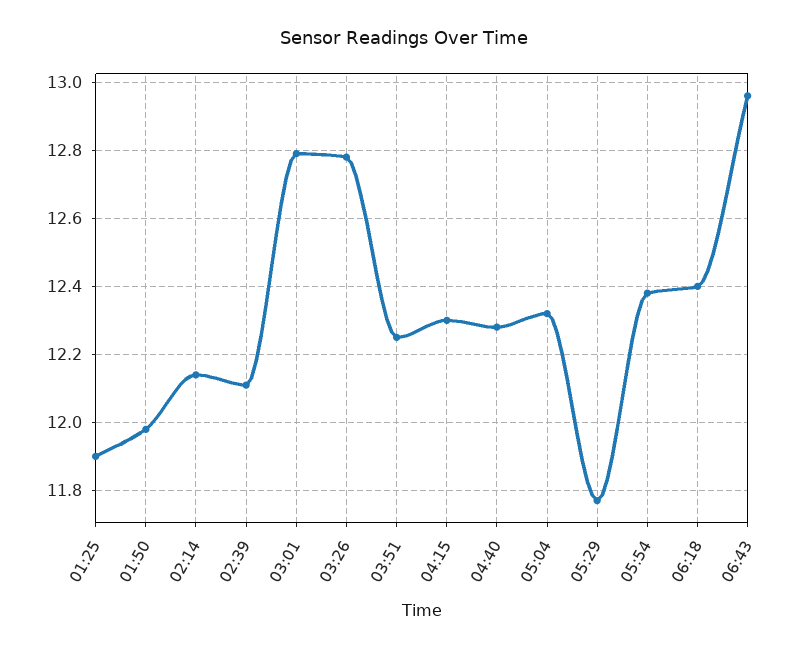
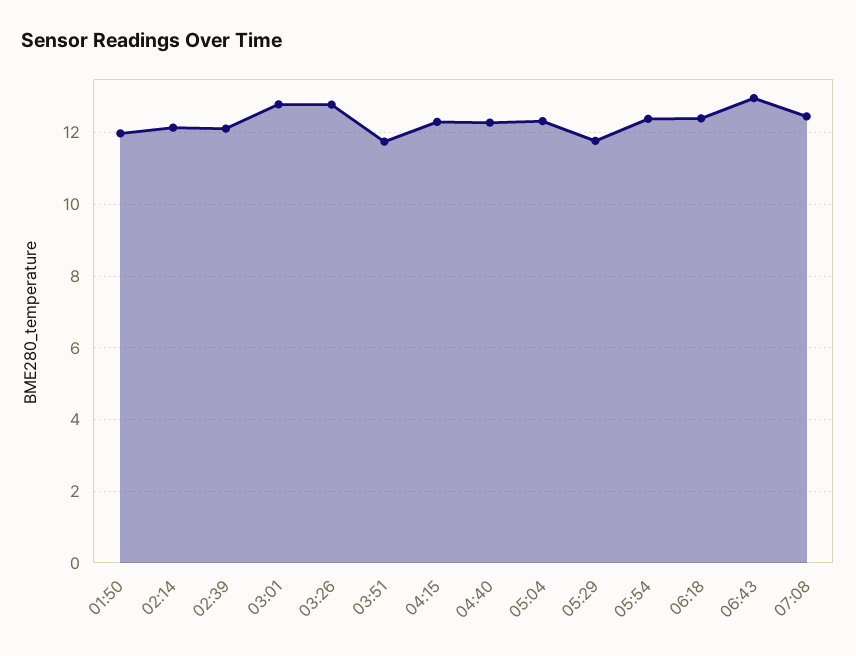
01:25: 11.9 -> none
03:51: 12.25 -> 11.8
07:08: none -> 12.4

